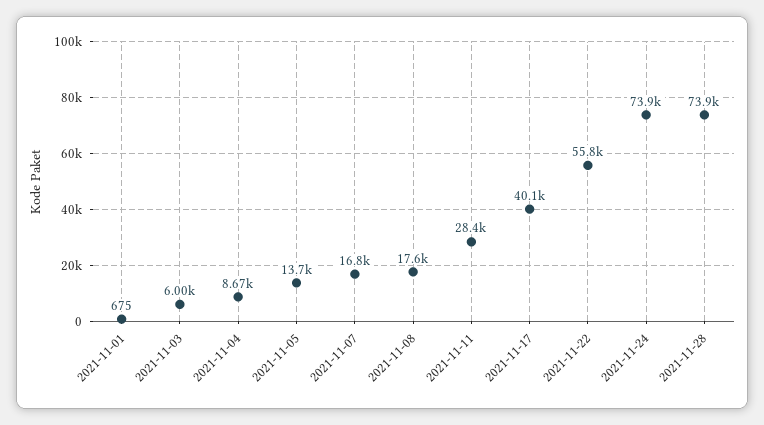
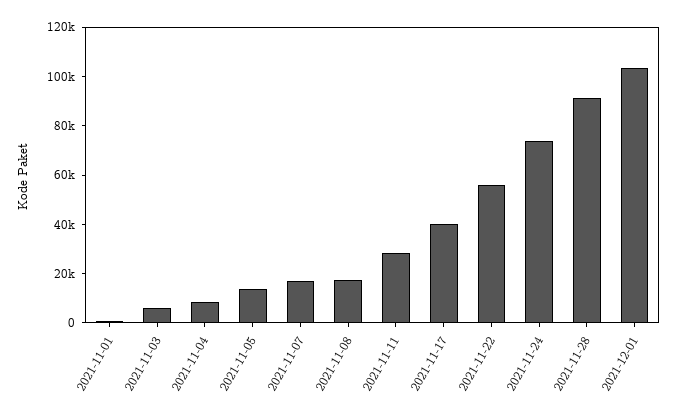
2021-11-28: 73900 -> 90000
2021-12-01: none -> 105000

